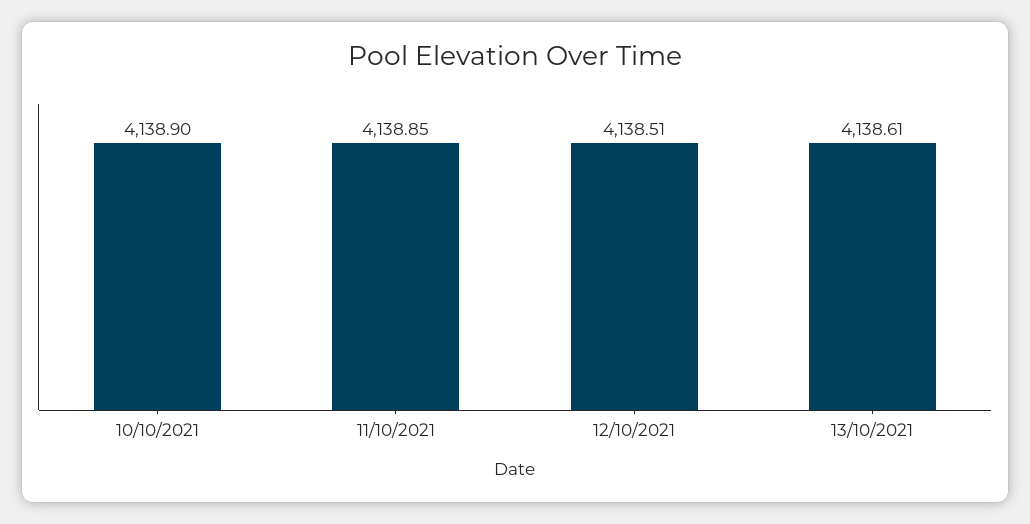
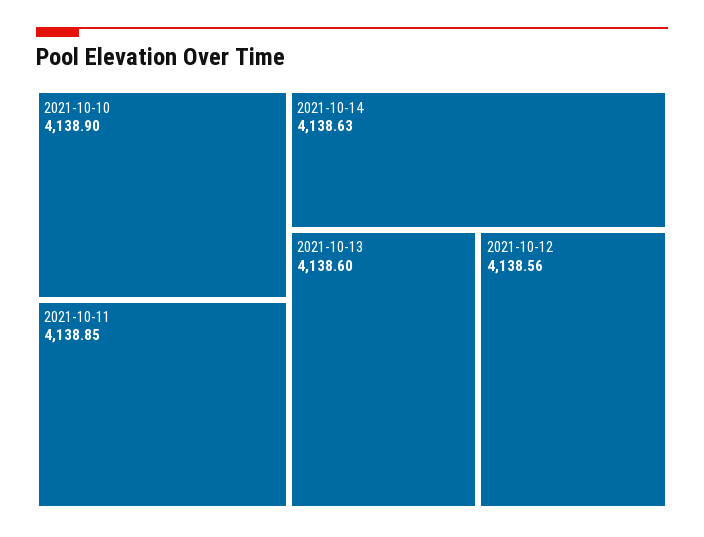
12/10/2021: 4138.51 -> 4138.56
13/10/2021: 4138.61 -> 4138.6
2021-10-14: none -> 4138.63

